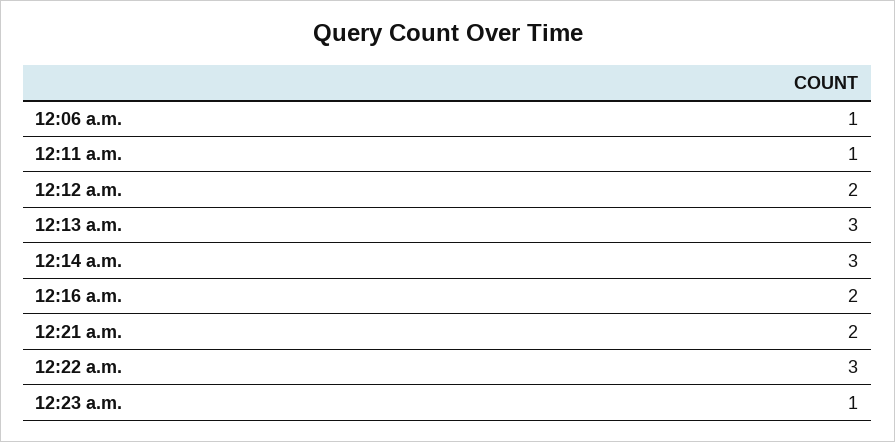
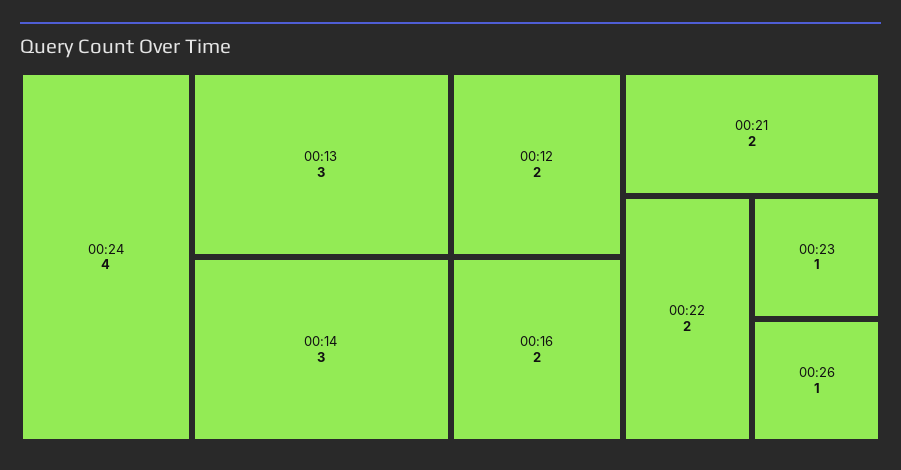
12:06 a.m.: 1 -> none
12:11 a.m.: 1 -> none
12:22 a.m.: 3 -> 2
00:24: none -> 4
00:26: none -> 1

